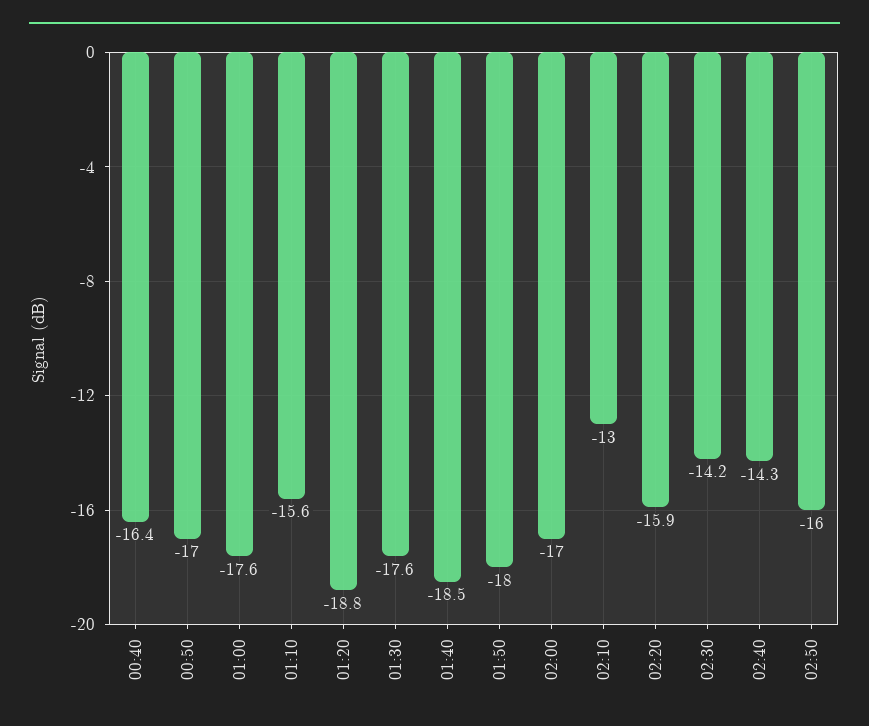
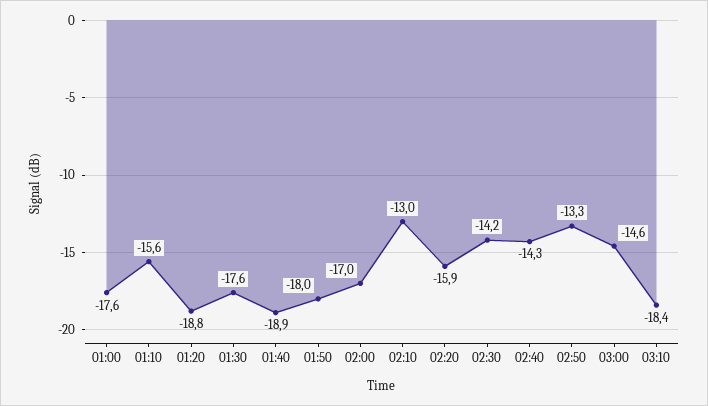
00:40: -16.4 -> none
00:50: -17 -> none
01:40: -18.5 -> -18.9
02:50: -16 -> -13.3
03:00: none -> -14.6
03:10: none -> -18.4

